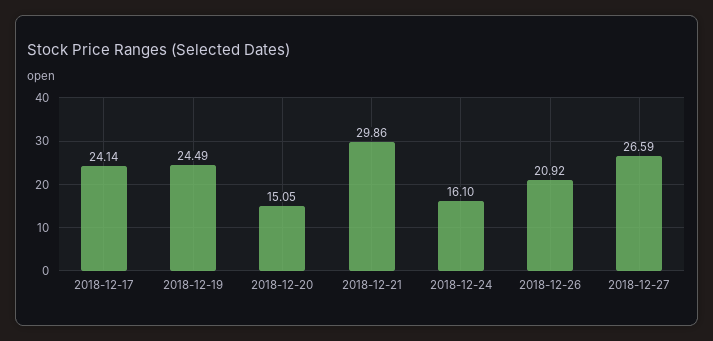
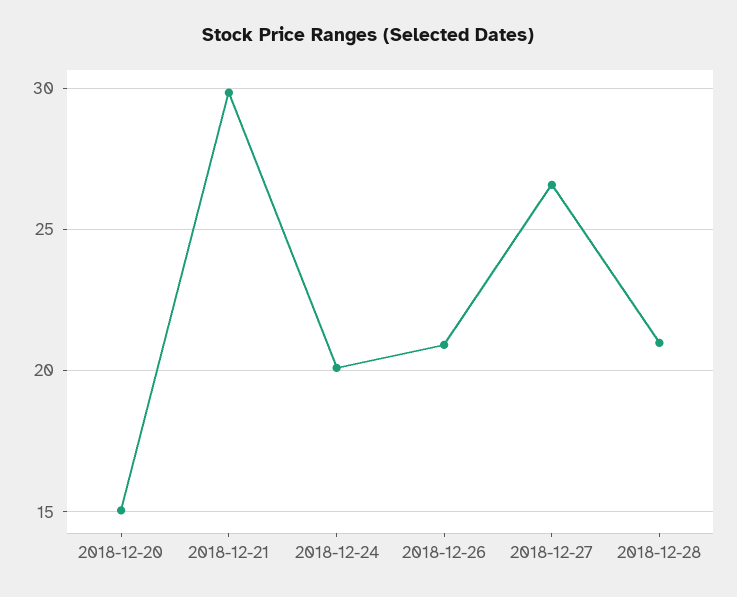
2018-12-17: 24.14 -> none
2018-12-19: 24.49 -> none
2018-12-24: 16.1 -> 20
2018-12-28: none -> 21

